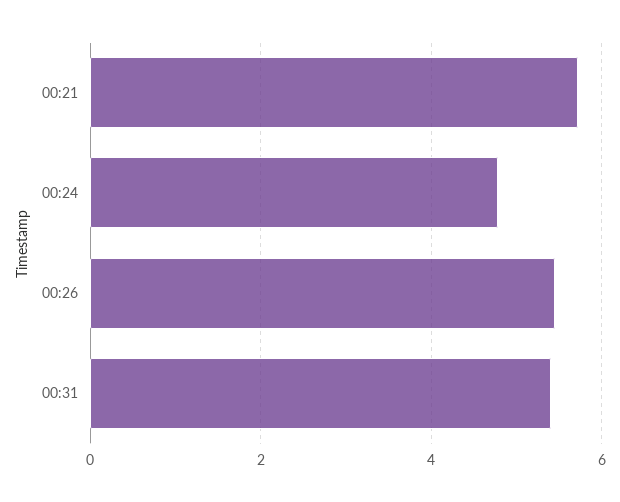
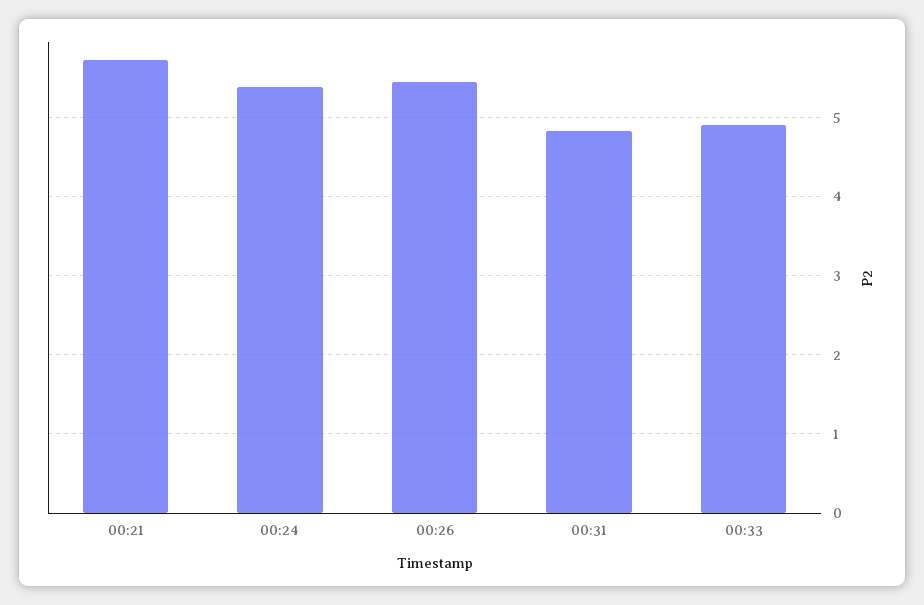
00:24: 4.8 -> 5.4
00:31: 5.4 -> 4.8
00:33: none -> 4.9

